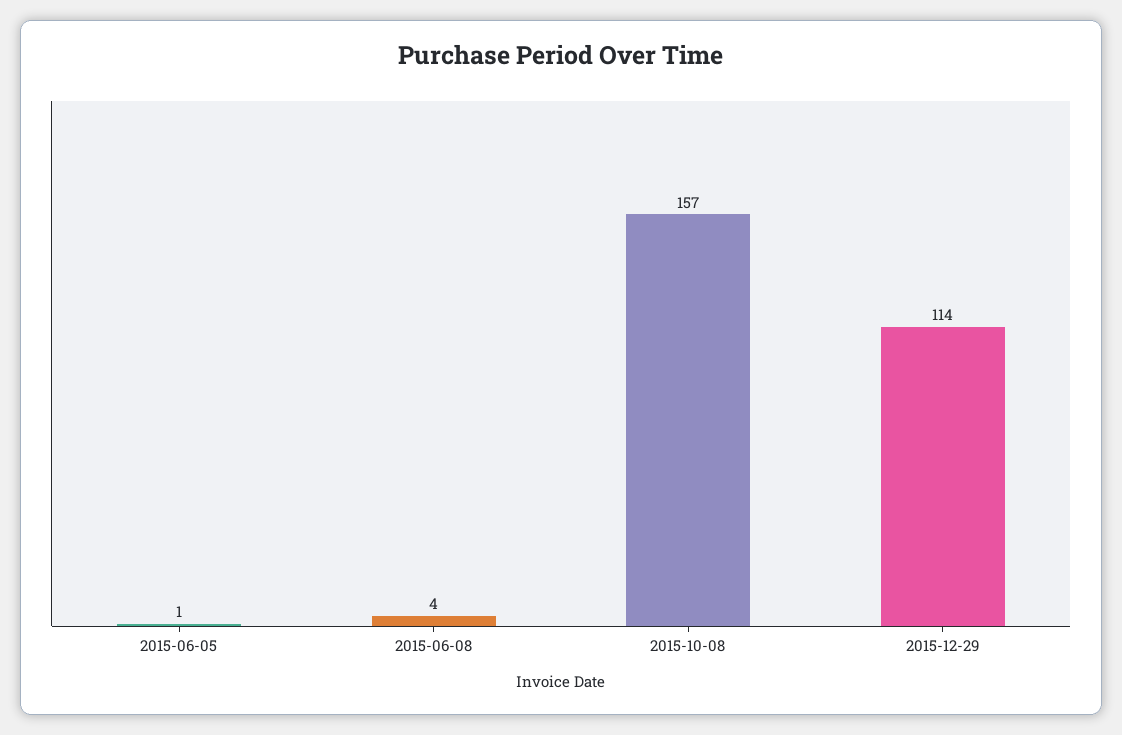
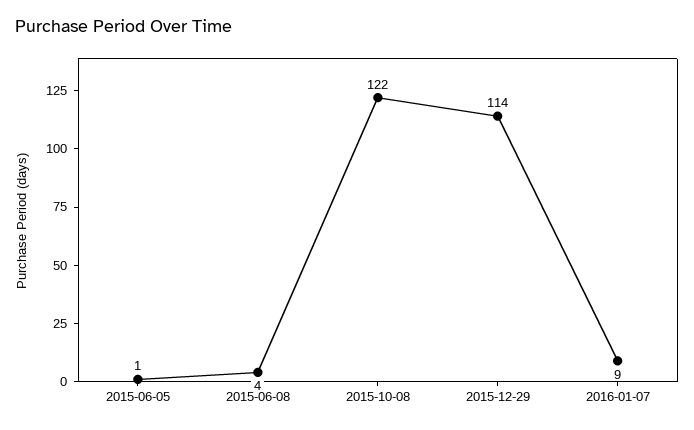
2015-10-08: 157 -> 122
2016-01-07: none -> 9

